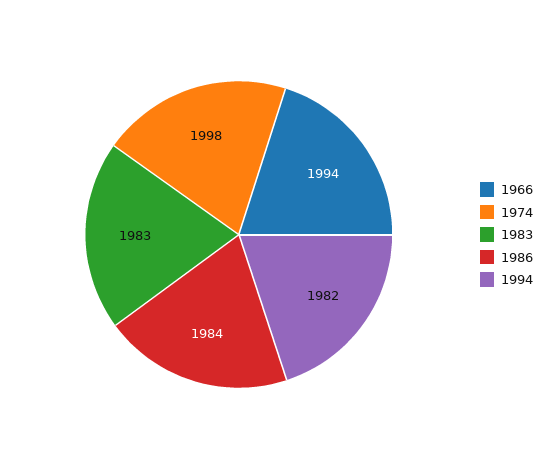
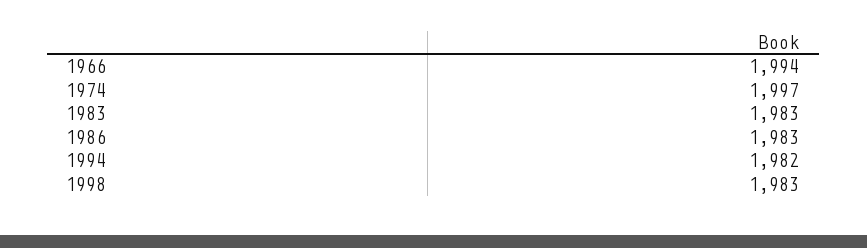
1974: 1998 -> 1997
1986: 1984 -> 1983
1998: none -> 1983

